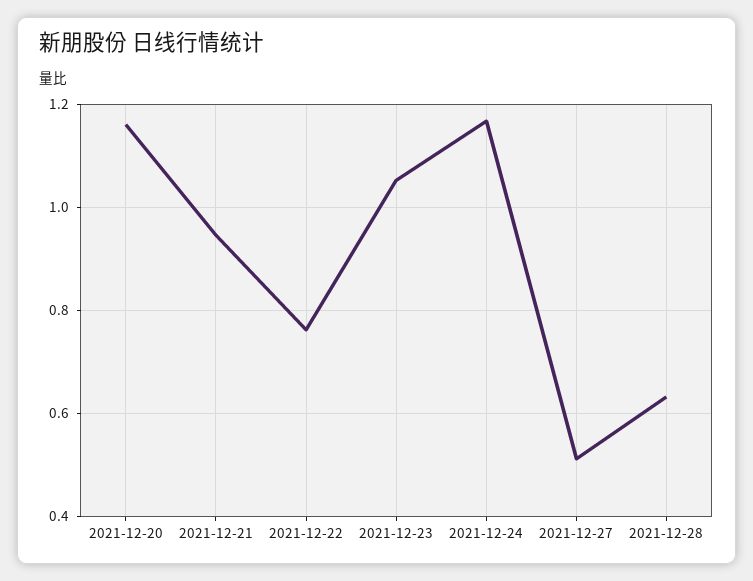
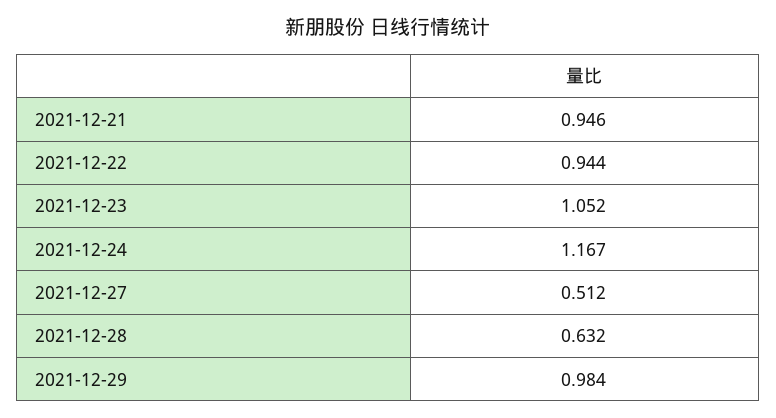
2021-12-20: 1.16 -> none
2021-12-22: 0.76 -> 0.944
2021-12-29: none -> 0.984

